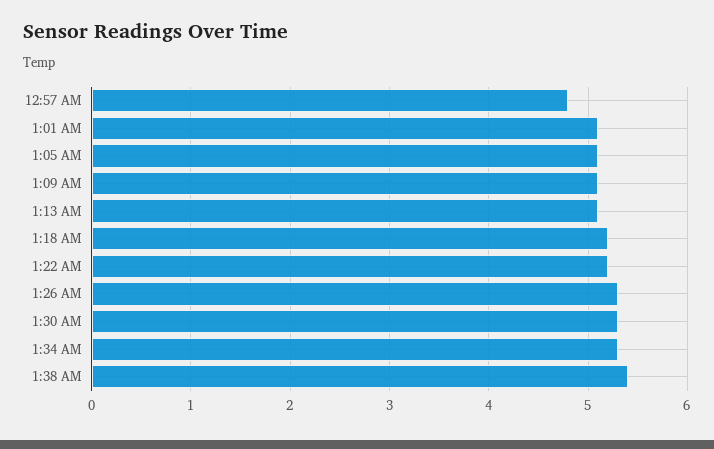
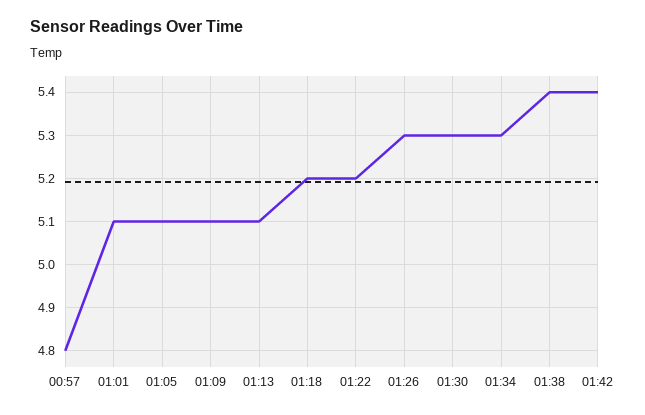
01:42: none -> 5.4

